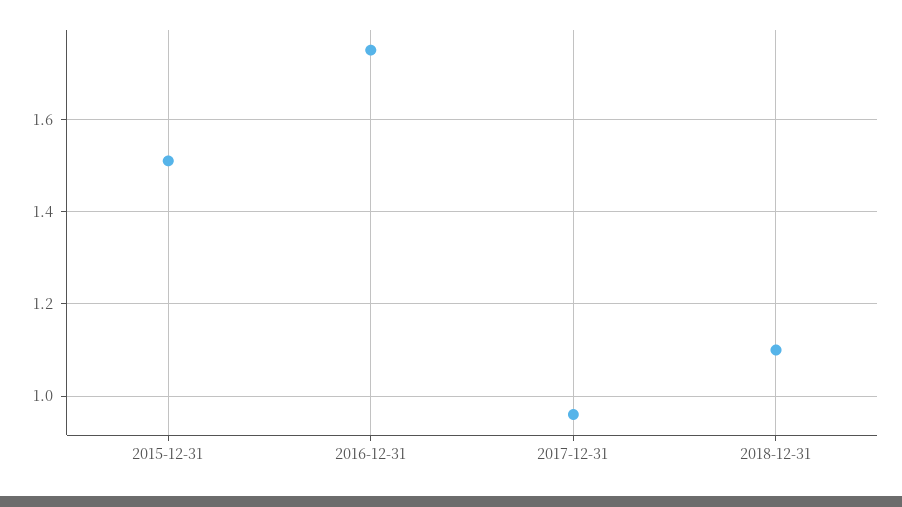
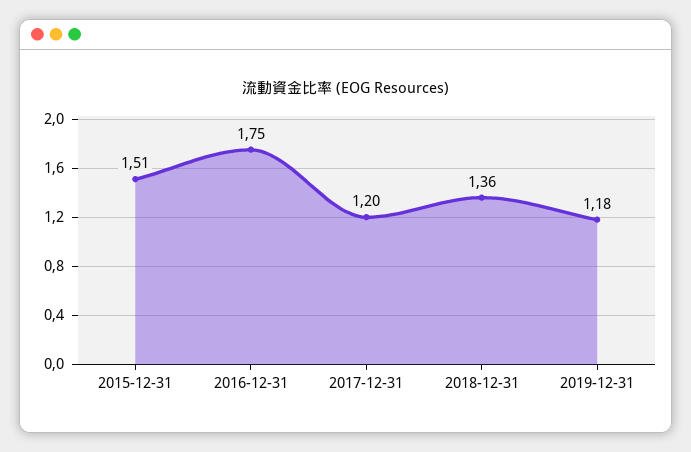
2017-12-31: 0.95 -> 1.2
2018-12-31: 1.1 -> 1.36
2019-12-31: none -> 1.18

